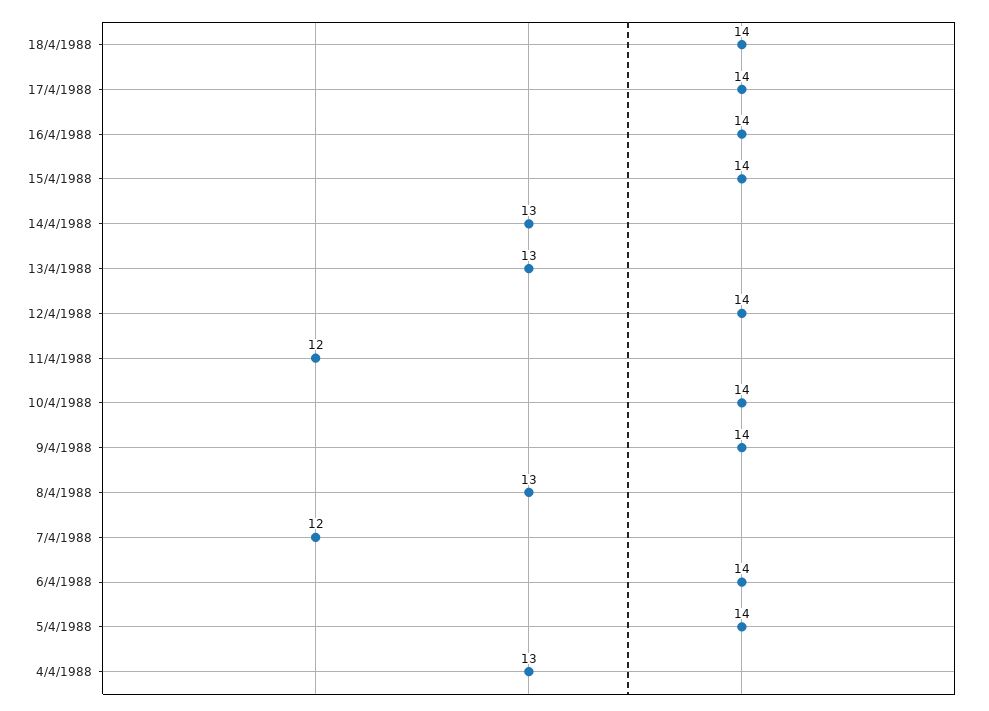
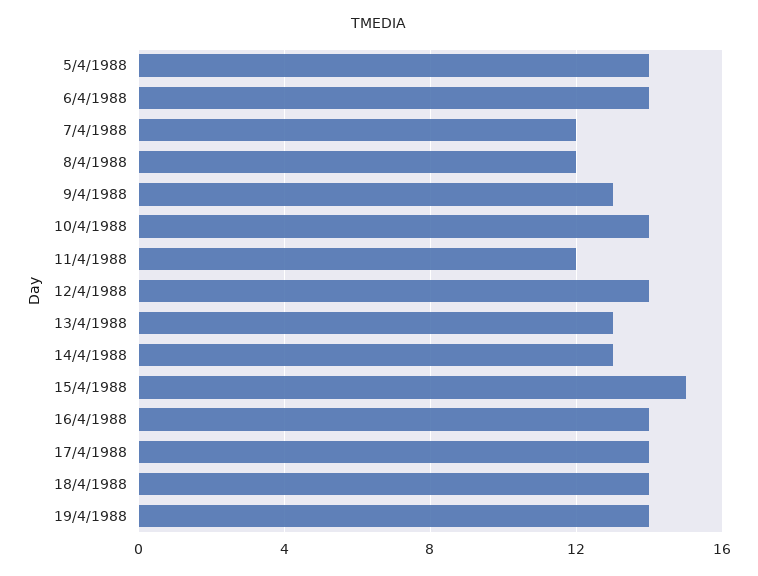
15/4/1988: 14 -> 15
9/4/1988: 14 -> 13
8/4/1988: 13 -> 12
4/4/1988: 13 -> none
19/4/1988: none -> 14

